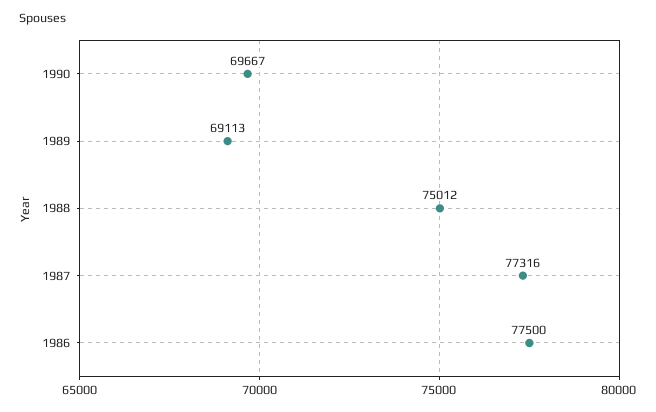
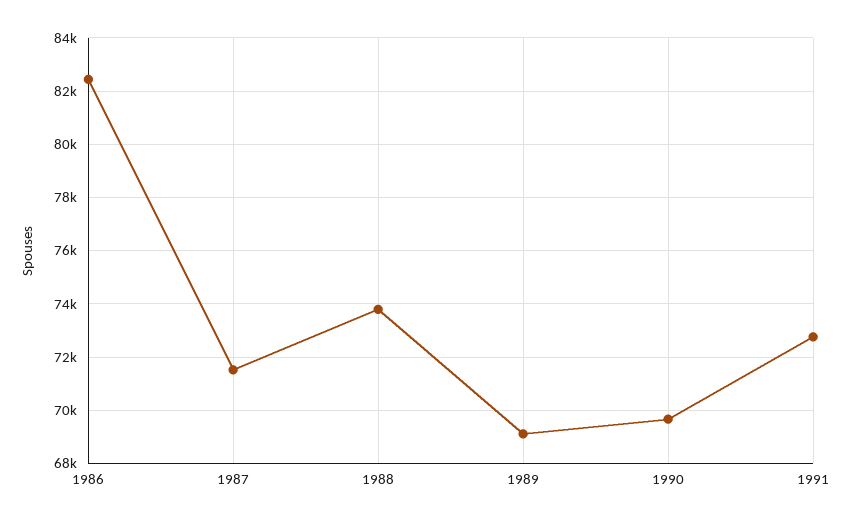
1988: 75012 -> 73750
1987: 77316 -> 71500
1986: 77500 -> 82500
1991: none -> 72750

